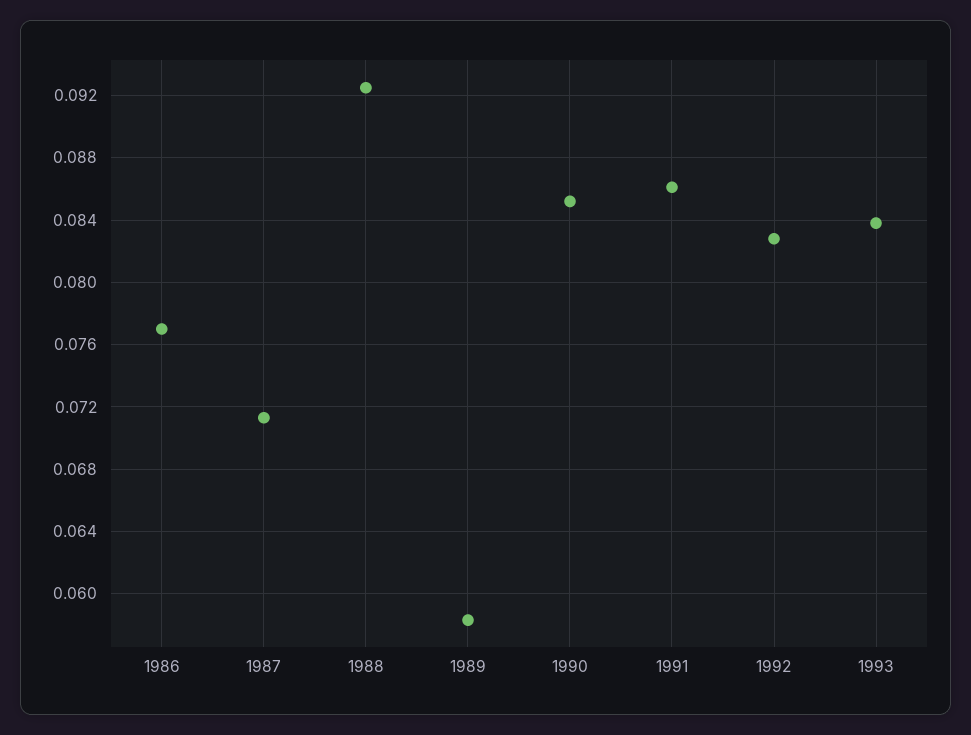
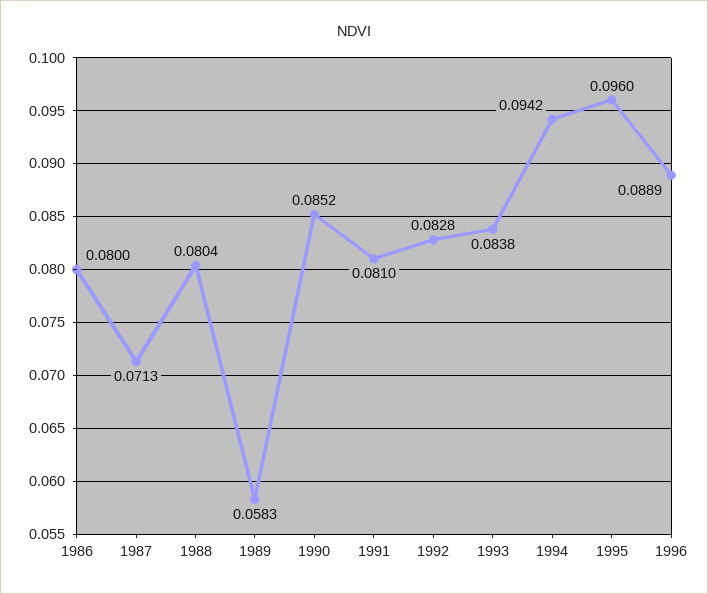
1986: 0.077 -> 0.08
1988: 0.0925 -> 0.0804
1991: 0.086 -> 0.081
1994: none -> 0.0942
1995: none -> 0.096
1996: none -> 0.0889

